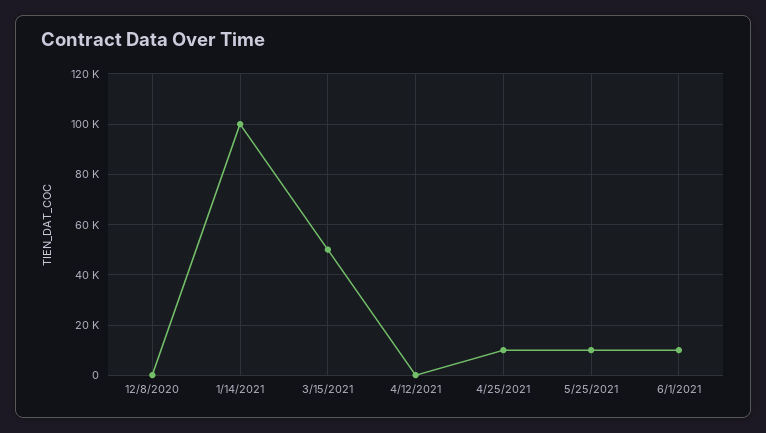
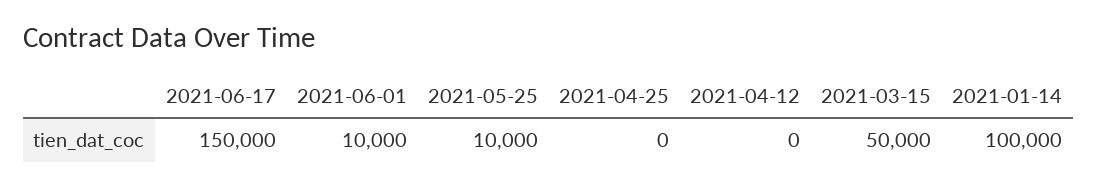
12/8/2020: 0 -> none
4/25/2021: 10000 -> 0
2021-06-17: none -> 150000

